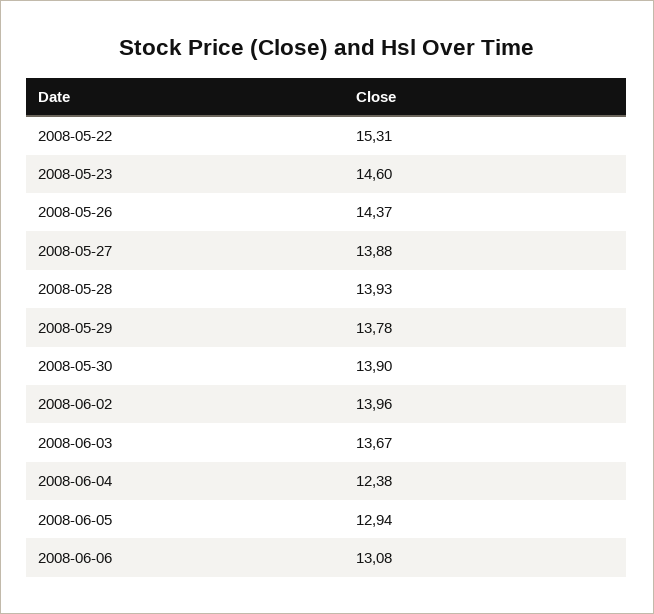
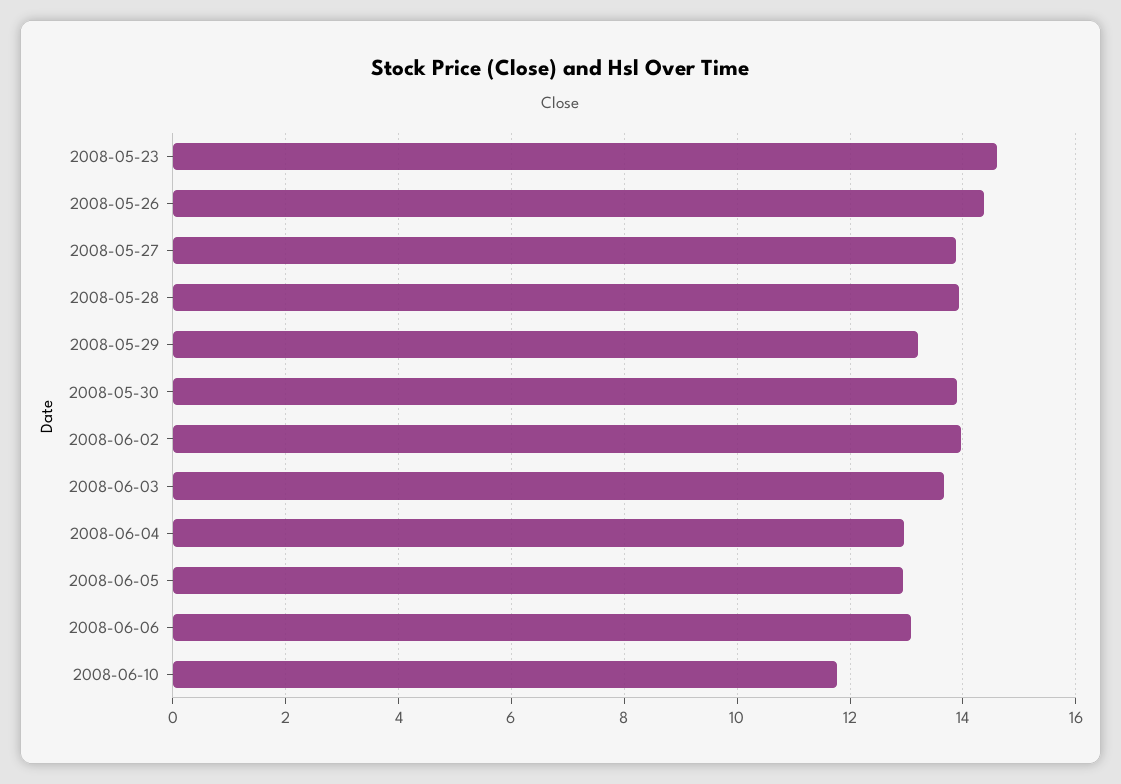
2008-05-22: 15.31 -> none
2008-05-29: 13.78 -> 13.2
2008-06-04: 12.38 -> 13
2008-06-10: none -> 11.8

